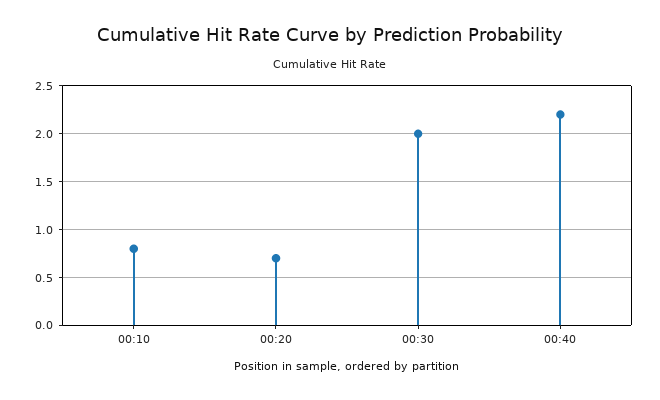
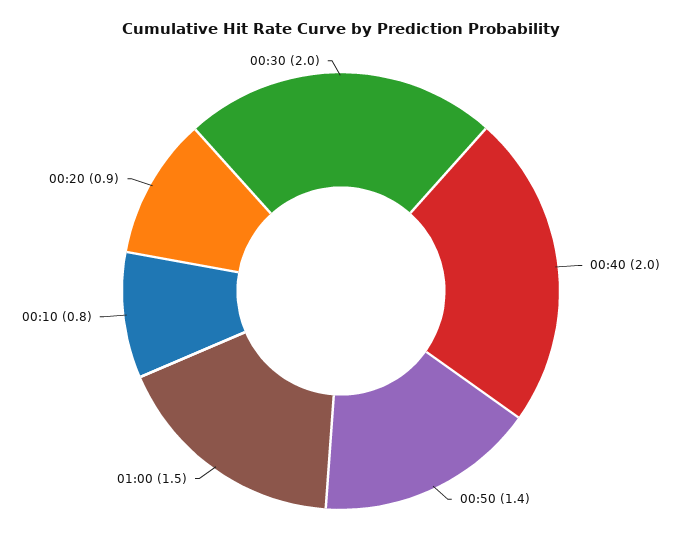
00:20: 0.7 -> 0.9
00:40: 2.2 -> 2
00:50: none -> 1.4
01:00: none -> 1.5

